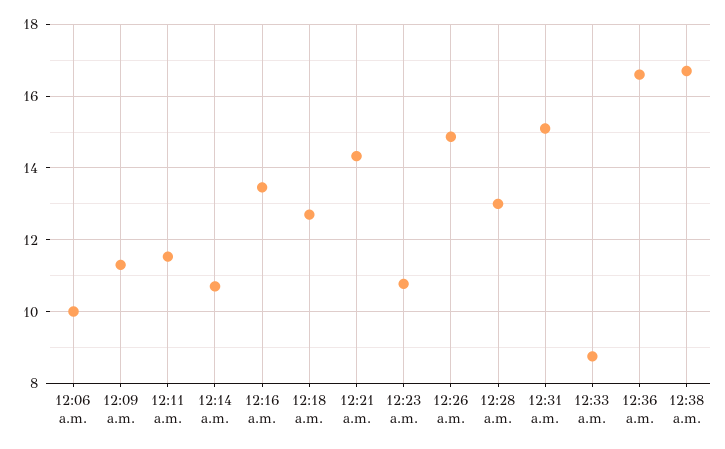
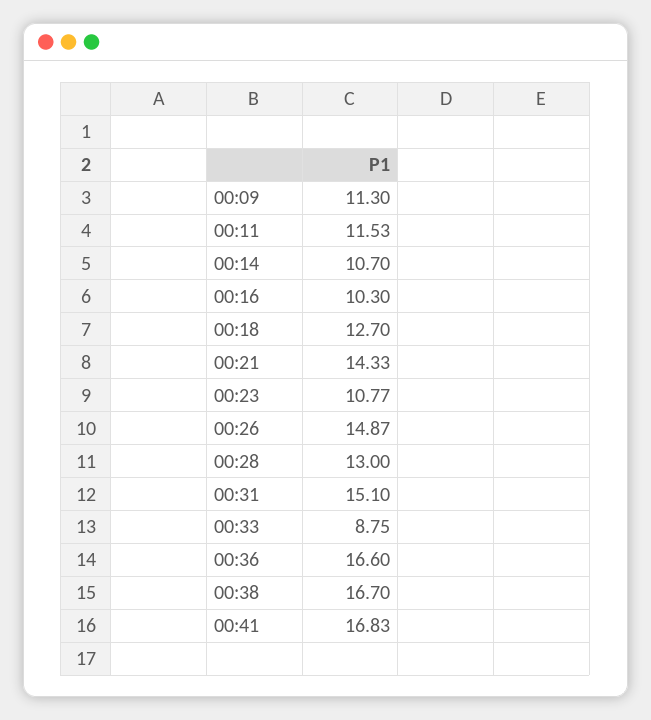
12:06 a.m.: 10 -> none
12:16 a.m.: 13.4 -> 10.3
00:41: none -> 16.83

